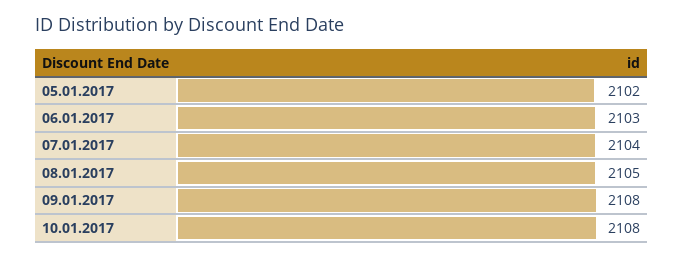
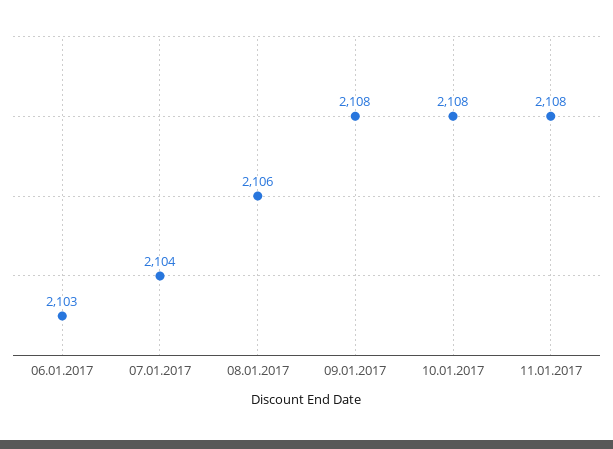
05.01.2017: 2102 -> none
08.01.2017: 2105 -> 2106
11.01.2017: none -> 2108

